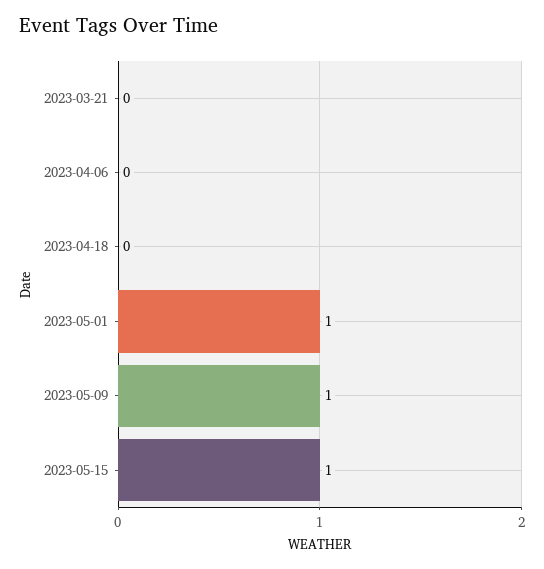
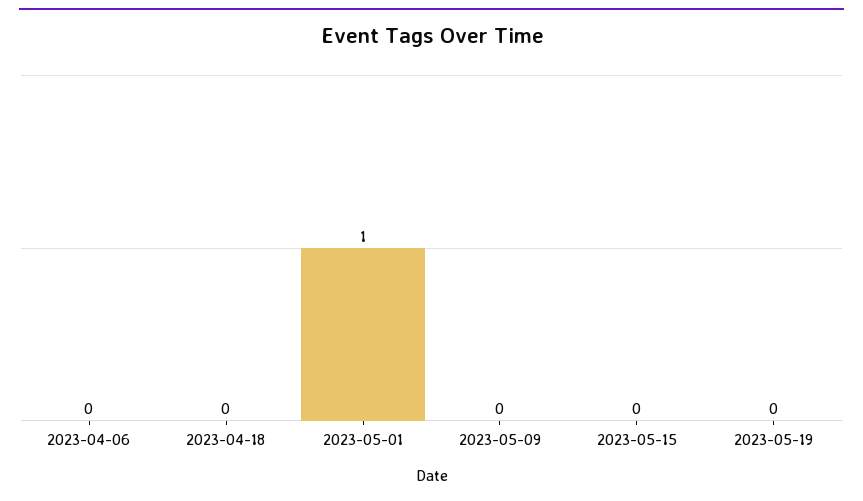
2023-03-21: 0 -> none
2023-05-09: 1 -> 0
2023-05-15: 1 -> 0
2023-05-19: none -> 0

